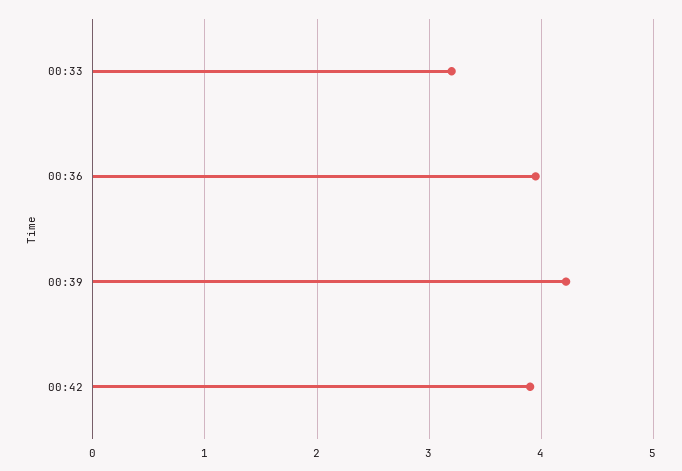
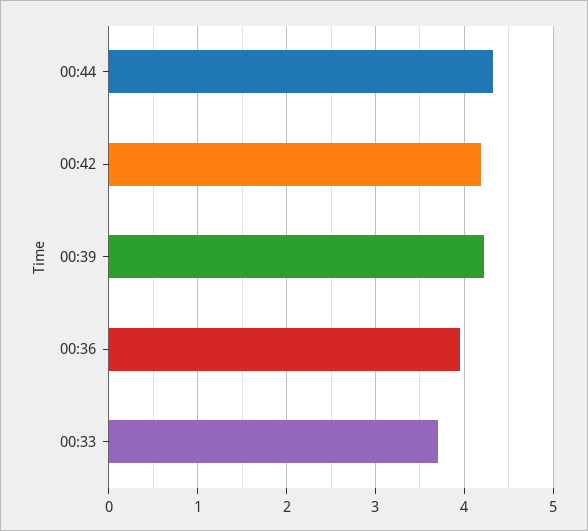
00:33: 3.2 -> 3.7
00:42: 3.9 -> 4.2
00:44: none -> 4.3

